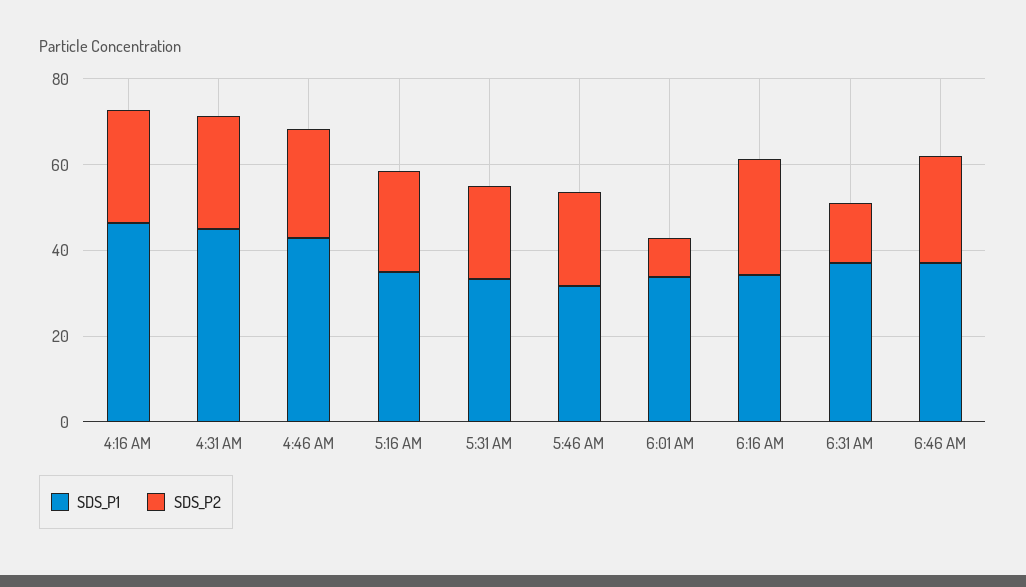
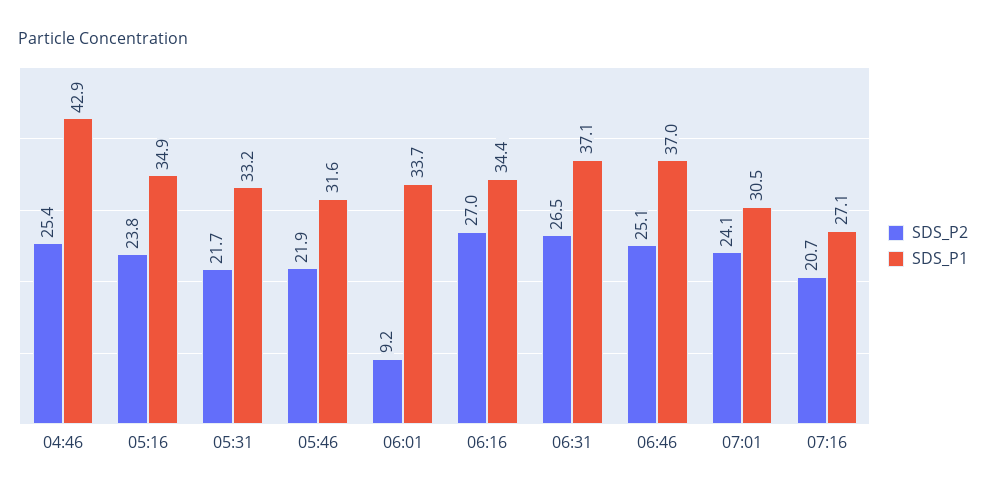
SDS_P1, 4:16 AM: 45 -> none
SDS_P2, 4:16 AM: 25 -> none
SDS_P1, 4:31 AM: 45 -> none
SDS_P2, 4:31 AM: 25 -> none
SDS_P2, 6:31 AM: 15 -> 26.5
SDS_P2, 07:01: none -> 24.1
SDS_P1, 07:01: none -> 30.5
SDS_P2, 07:16: none -> 20.7
SDS_P1, 07:16: none -> 27.1

